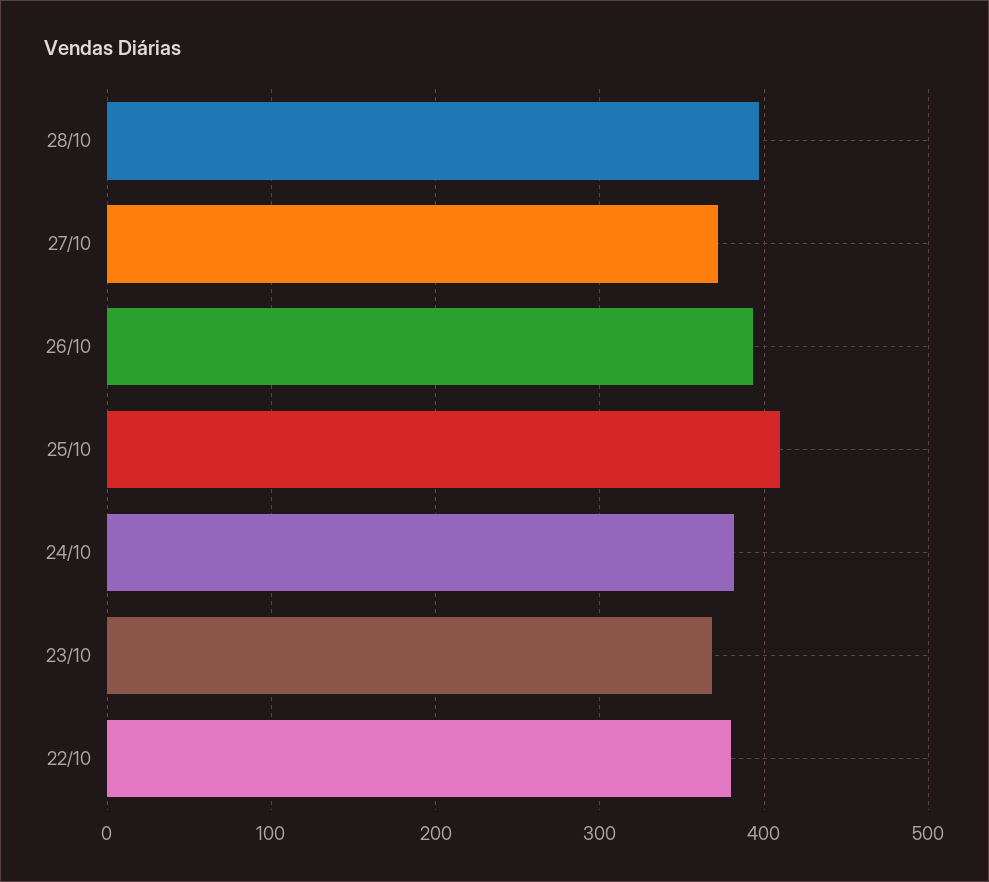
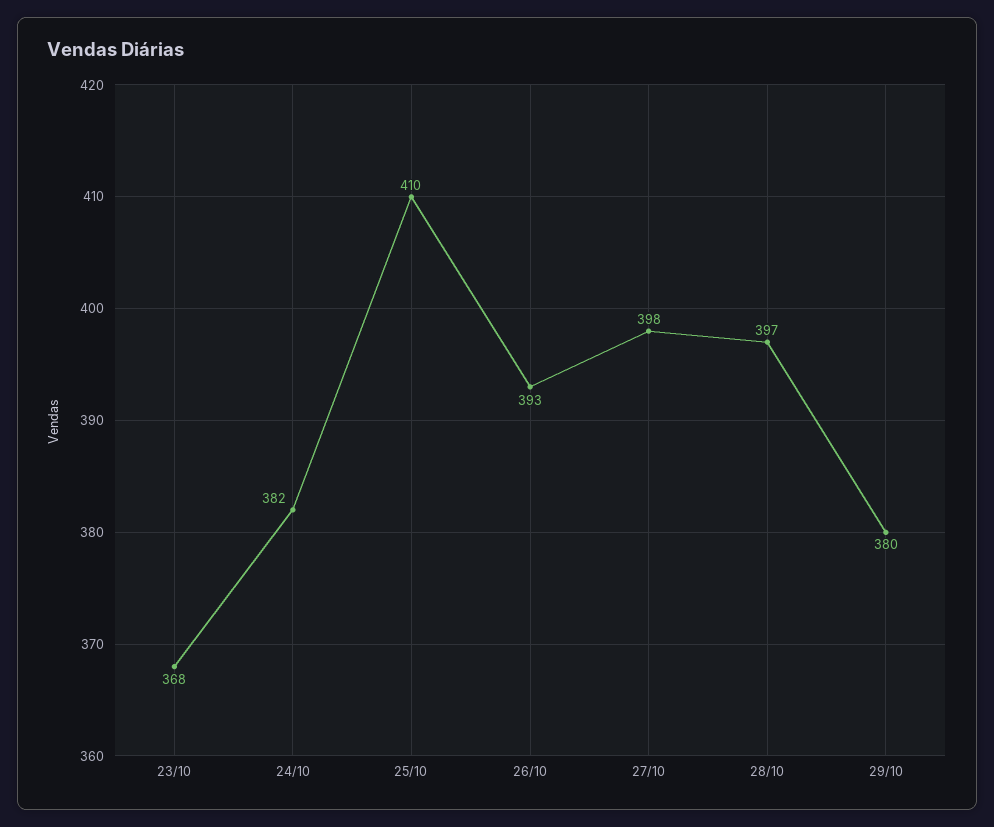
27/10: 370 -> 398
22/10: 380 -> none
29/10: none -> 380

